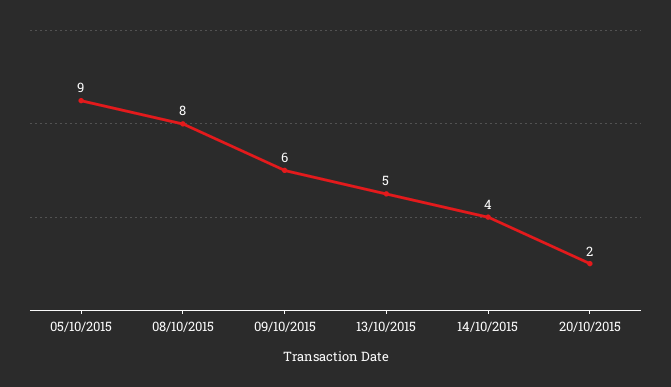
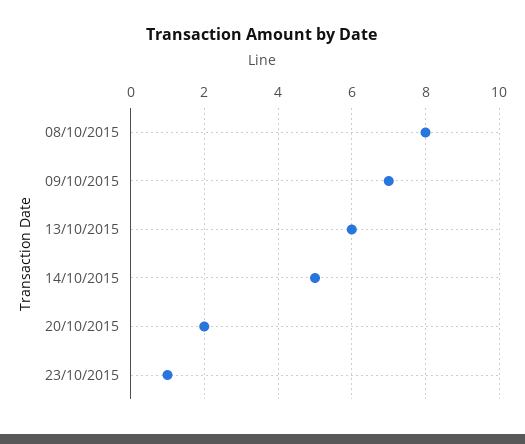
05/10/2015: 9 -> none
09/10/2015: 6 -> 7
13/10/2015: 5 -> 6
14/10/2015: 4 -> 5
23/10/2015: none -> 1

